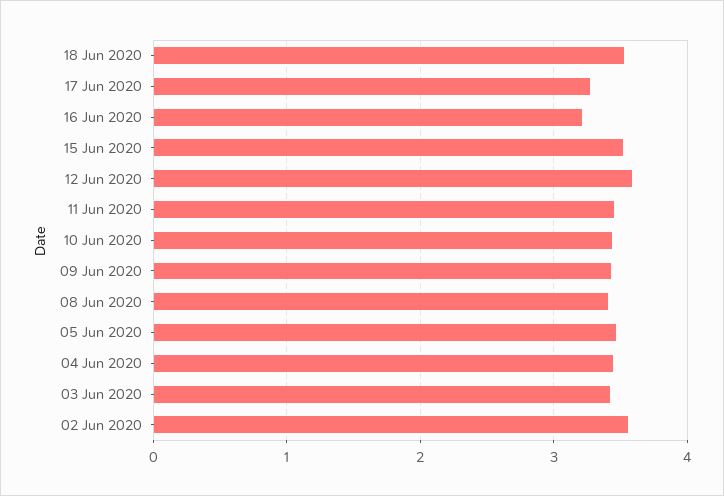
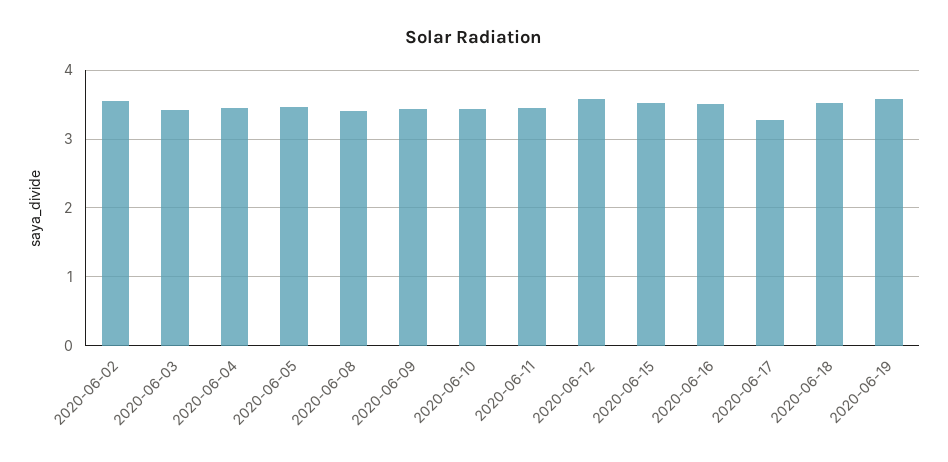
16 Jun 2020: 3.2 -> 3.5
2020-06-19: none -> 3.6

